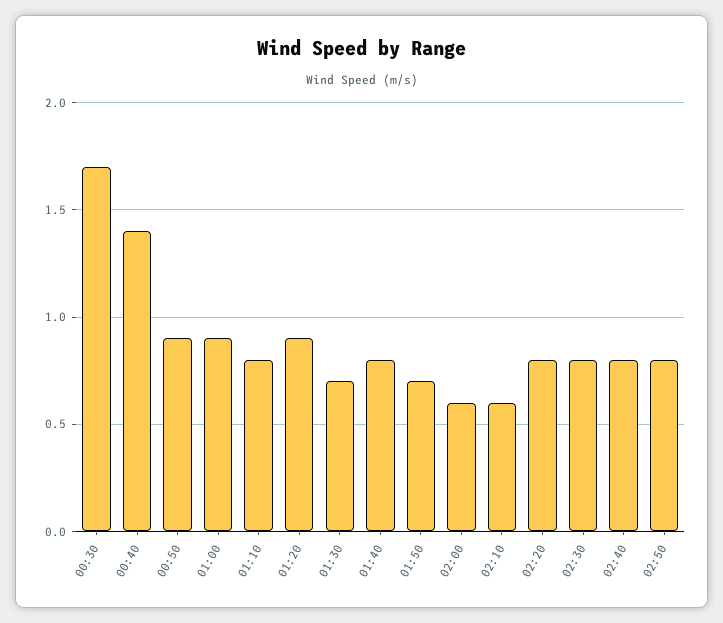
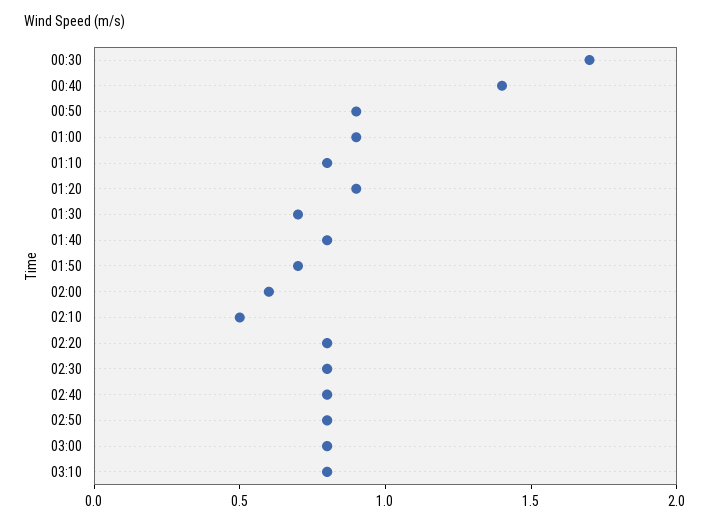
02:10: 0.6 -> 0.5
03:00: none -> 0.8
03:10: none -> 0.8

